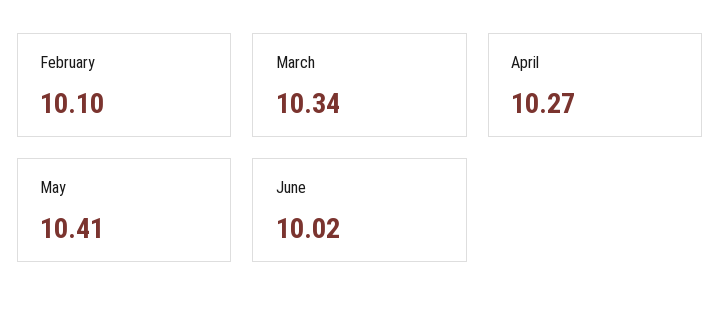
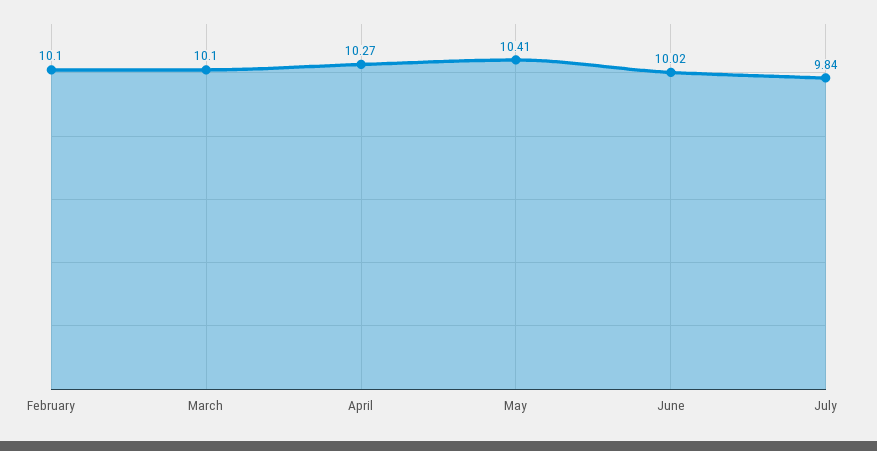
March: 10.34 -> 10.1
July: none -> 9.84

